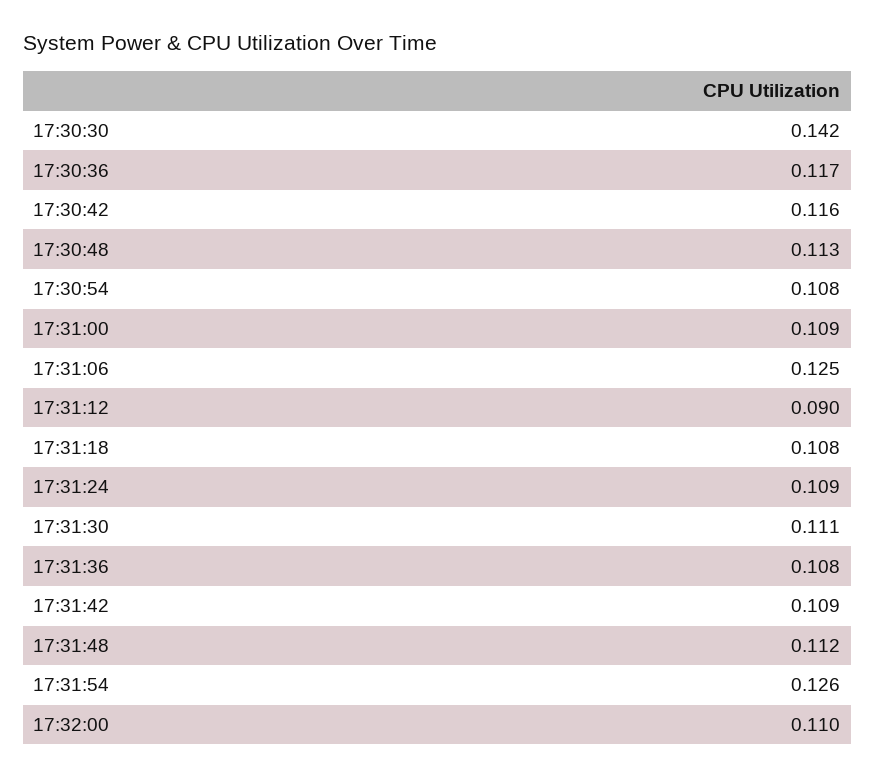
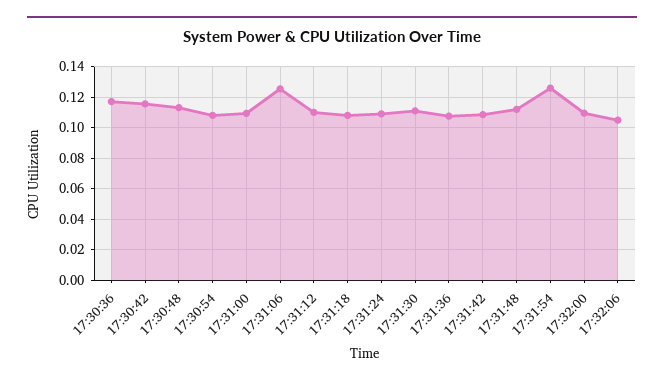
17:30:30: 0.142 -> none
17:31:12: 0.09 -> 0.11
17:32:06: none -> 0.105

